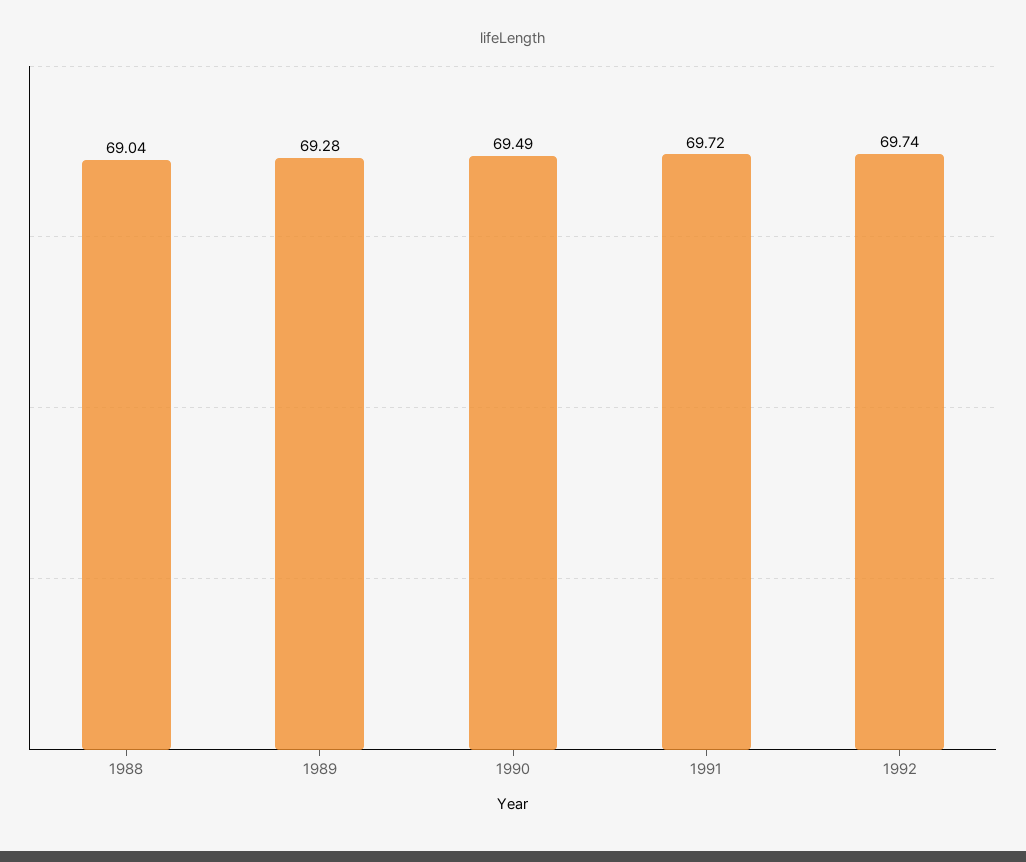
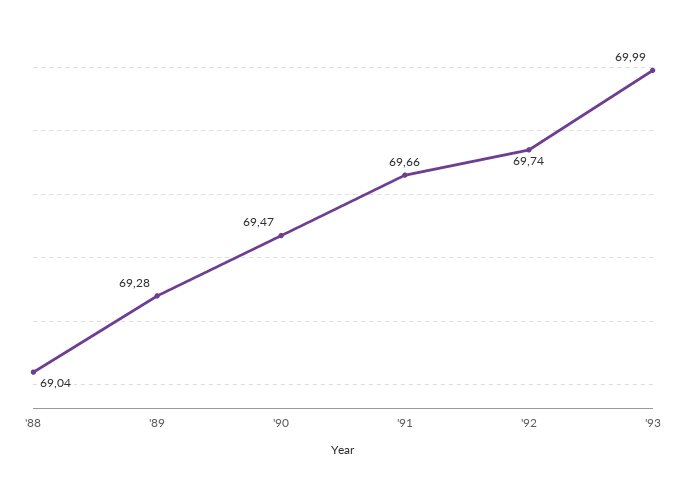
1990: 69.49 -> 69.47
1991: 69.72 -> 69.66
'93: none -> 69.99

